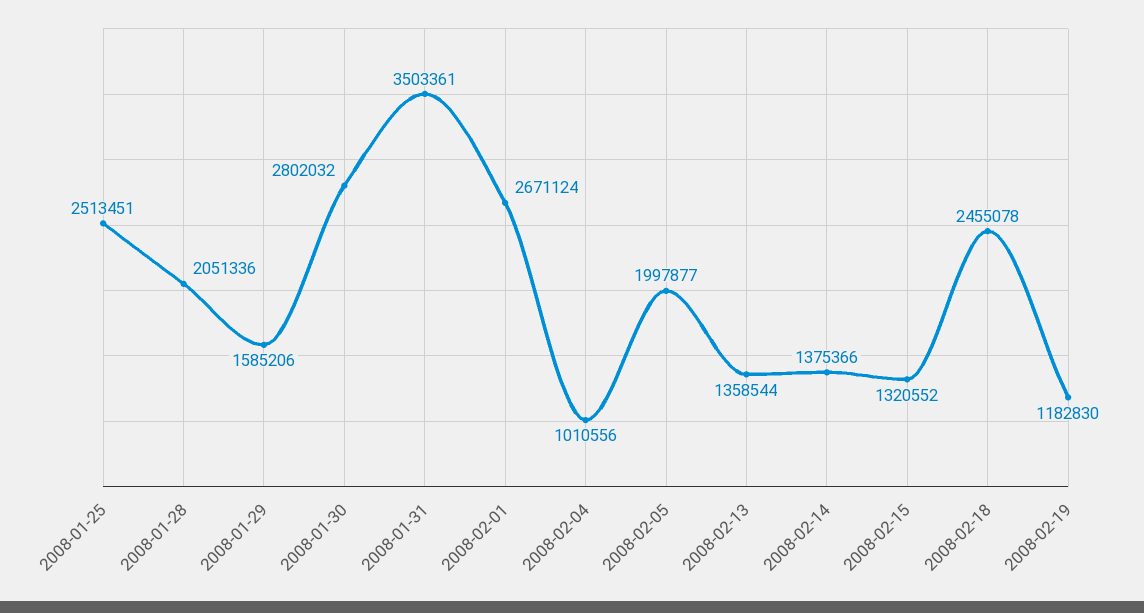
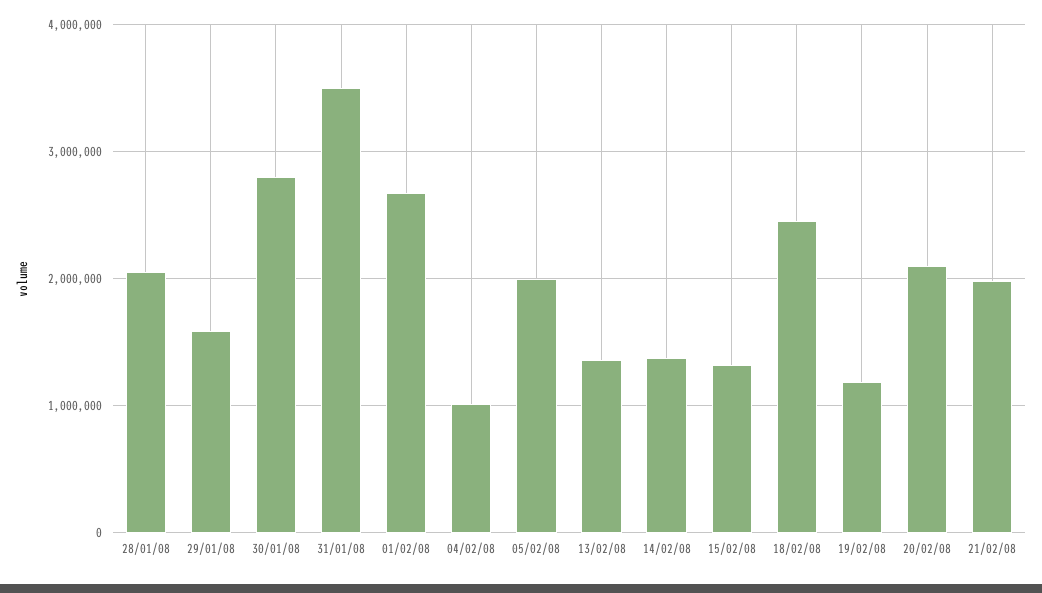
2008-01-25: 2513451 -> none
20/02/08: none -> 2100000
21/02/08: none -> 2000000

